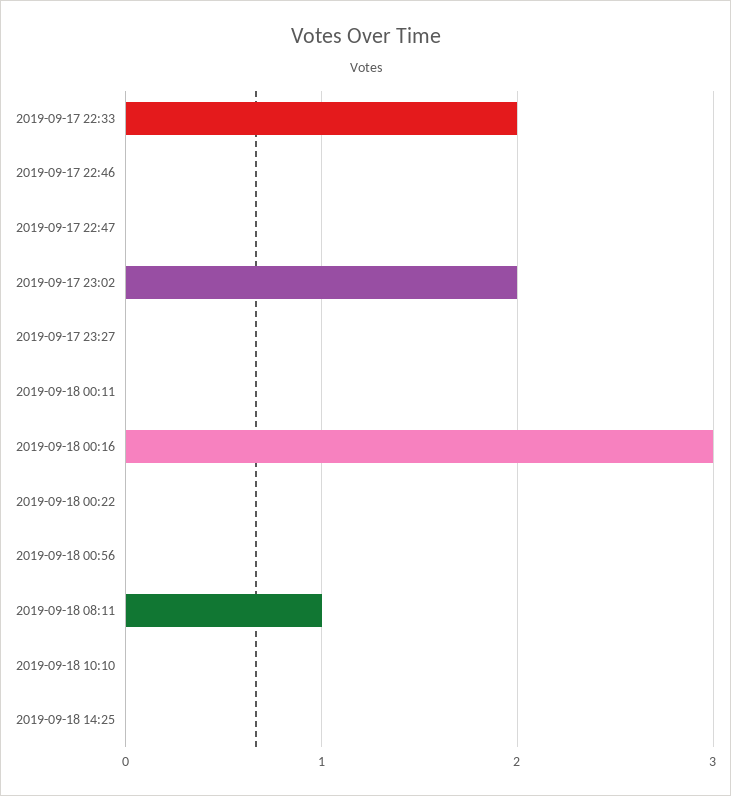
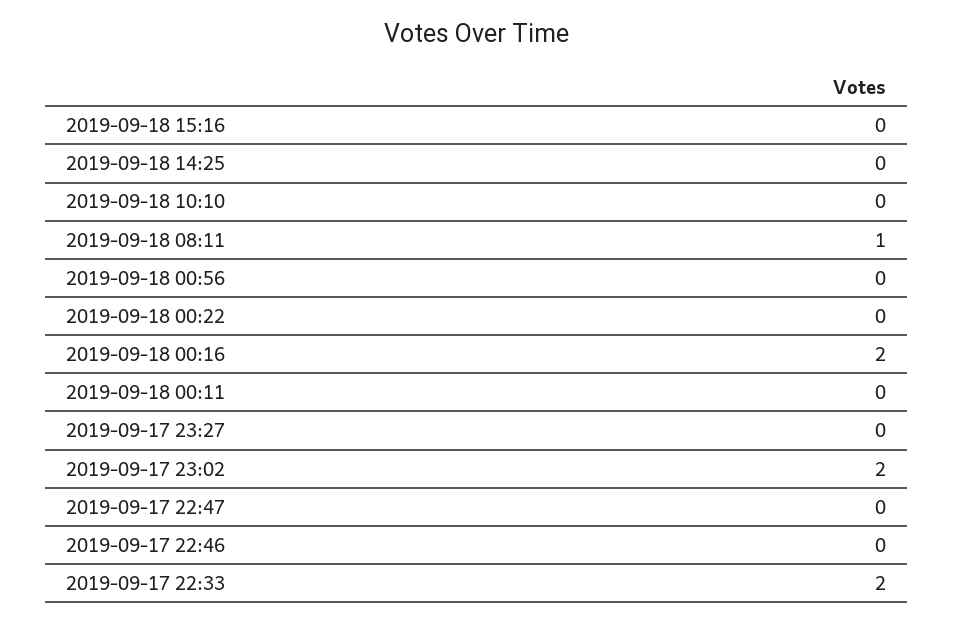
2019-09-18 00:16: 3 -> 2
2019-09-18 15:16: none -> 0

